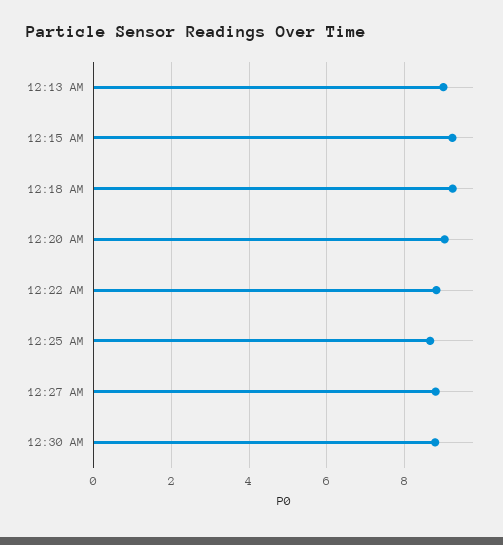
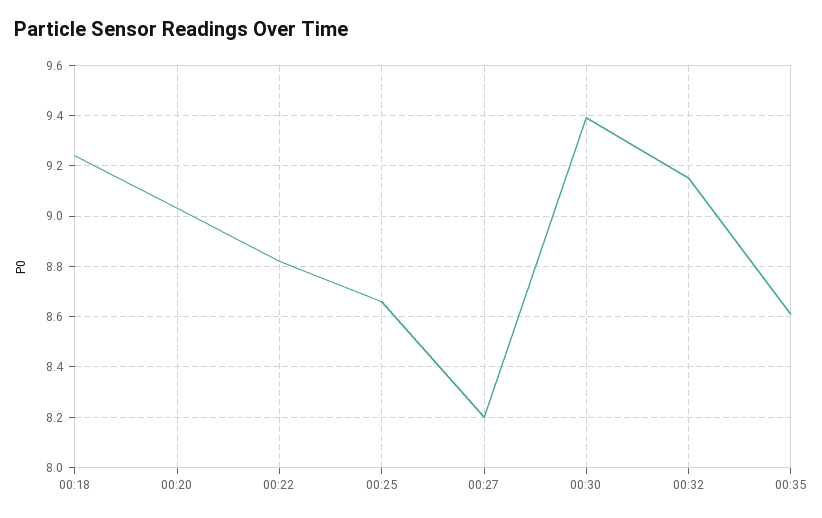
12:13 AM: 9 -> none
12:15 AM: 9.2 -> none
12:27 AM: 8.8 -> 8.2
12:30 AM: 8.8 -> 9.4
00:32: none -> 9.15
00:35: none -> 8.6

